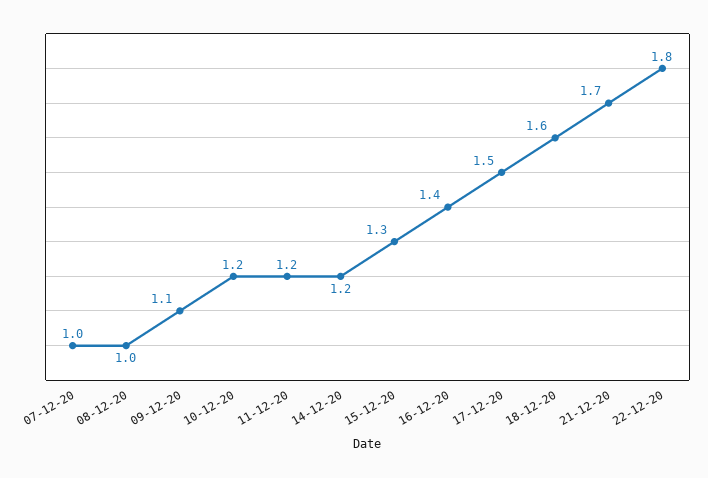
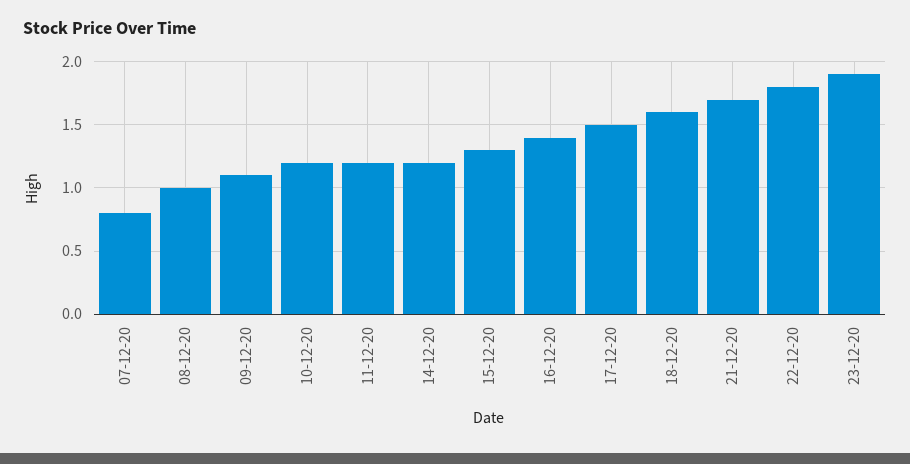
07-12-20: 1 -> 0.8
23-12-20: none -> 1.9

